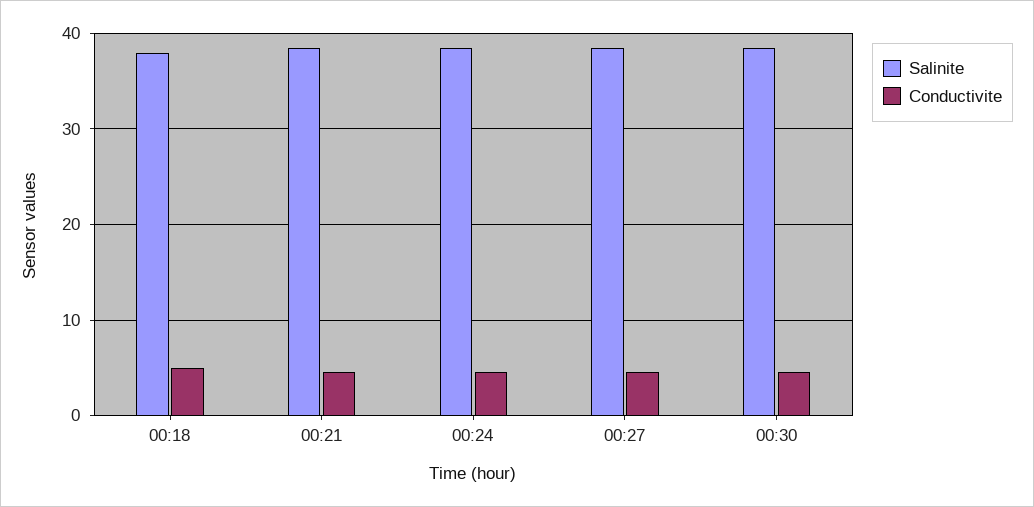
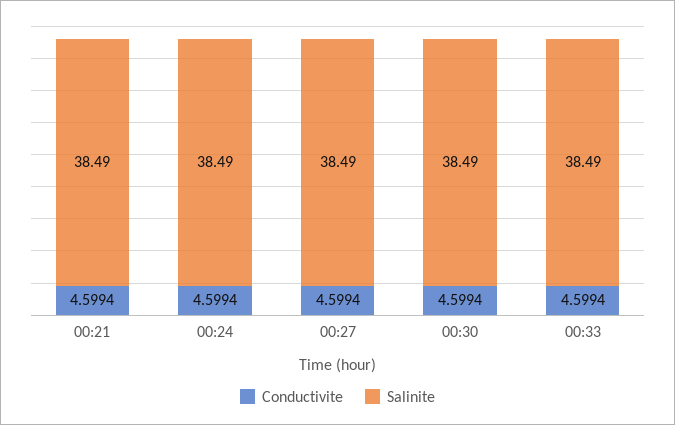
Salinite, 00:18: 38 -> none
Conductivite, 00:18: 5 -> none
Conductivite, 00:33: none -> 4.5994
Salinite, 00:33: none -> 38.49

